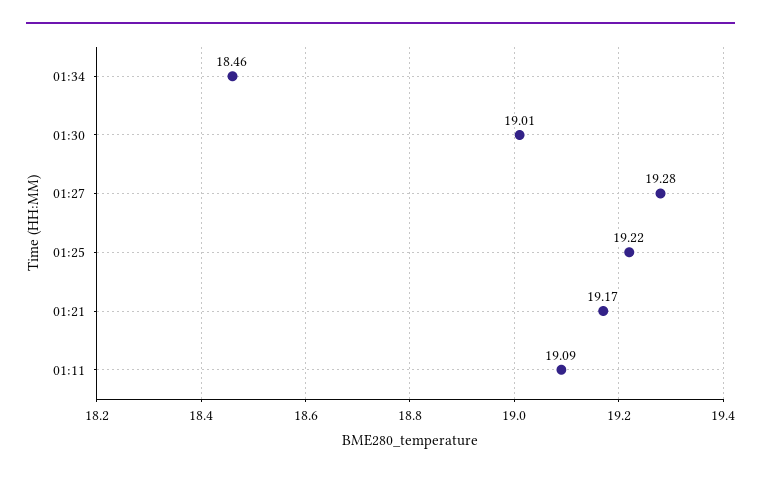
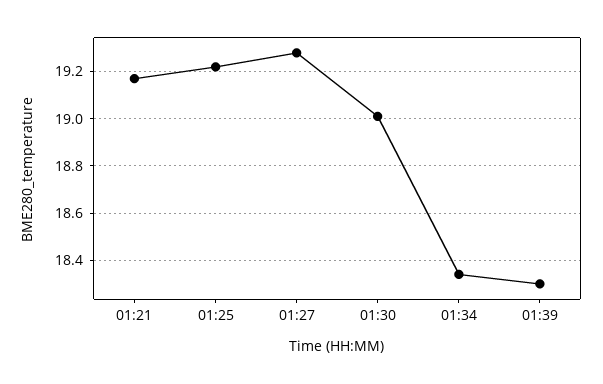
01:34: 18.46 -> 18.35
01:11: 19.09 -> none
01:39: none -> 18.3

